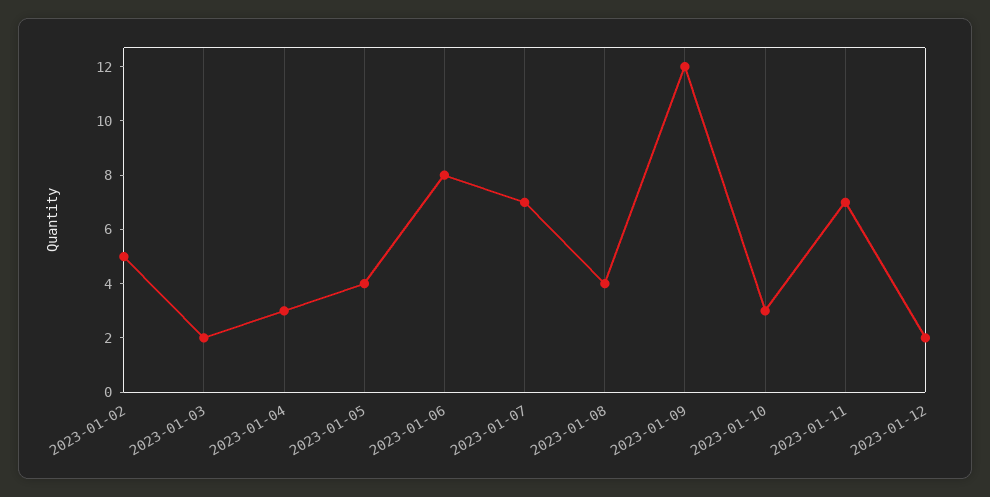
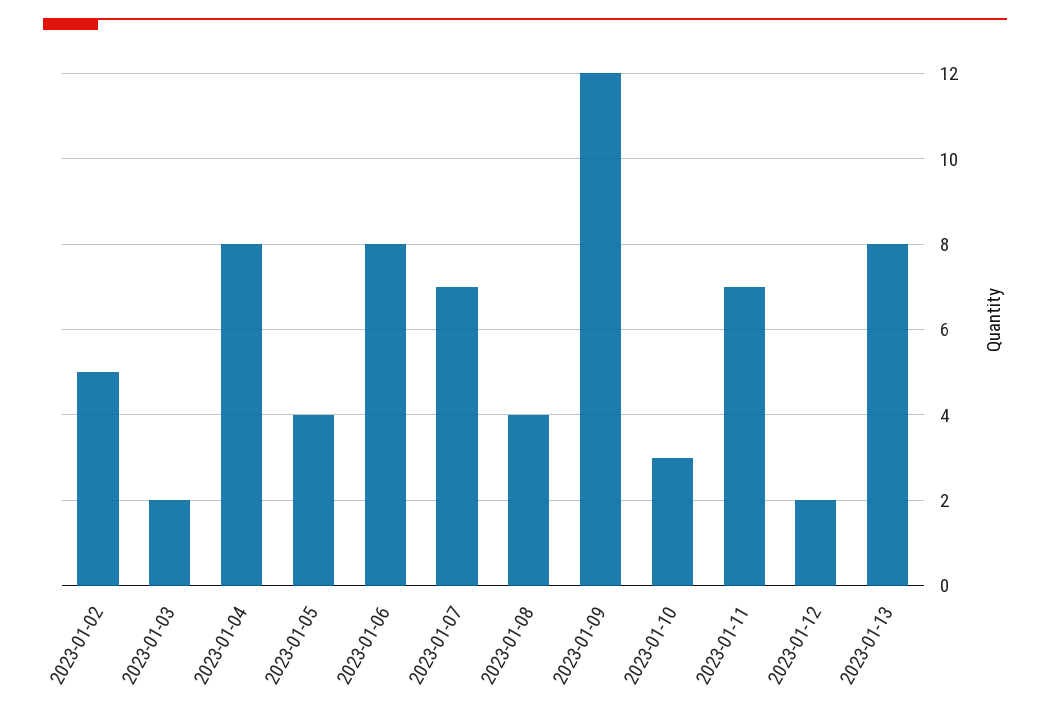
2023-01-04: 3 -> 8
2023-01-13: none -> 8

